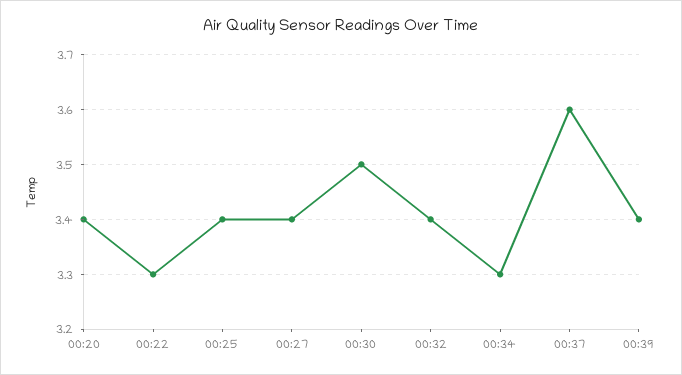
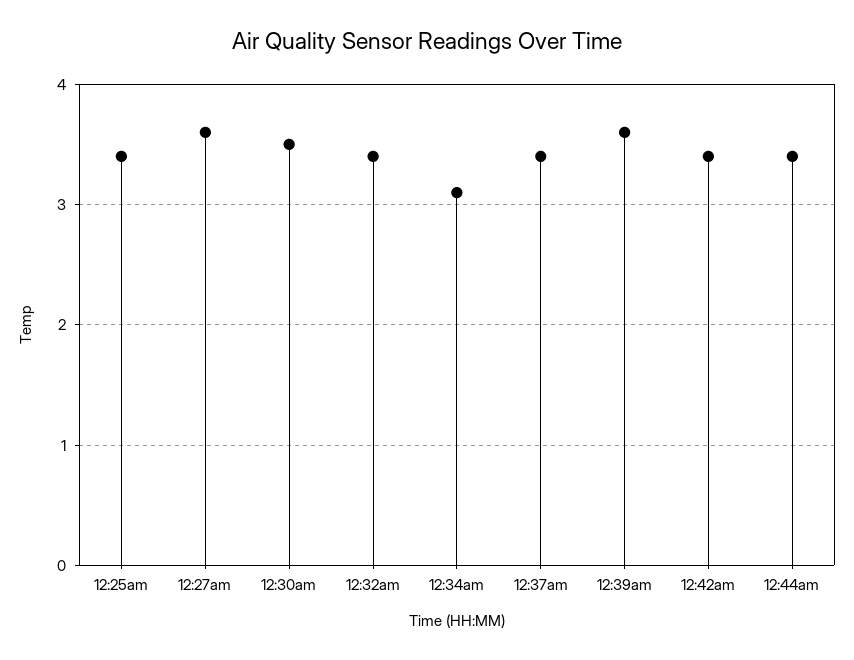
00:20: 3.4 -> none
00:22: 3.3 -> none
00:27: 3.4 -> 3.6
00:34: 3.3 -> 3.1
00:37: 3.6 -> 3.4
00:39: 3.4 -> 3.6
12:42am: none -> 3.4
12:44am: none -> 3.4

